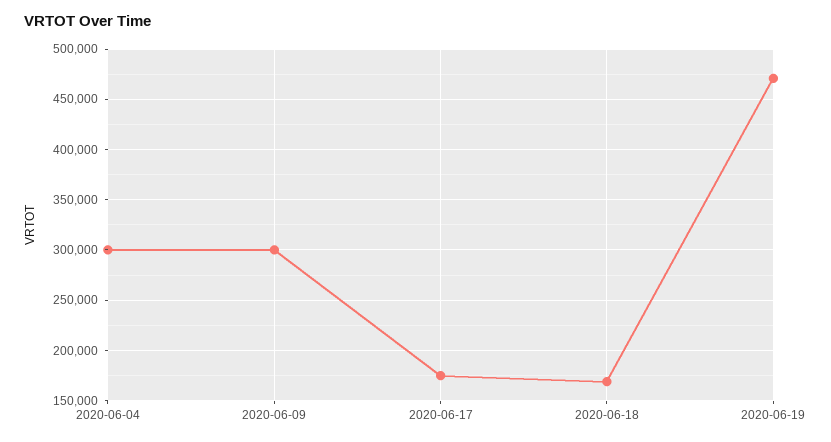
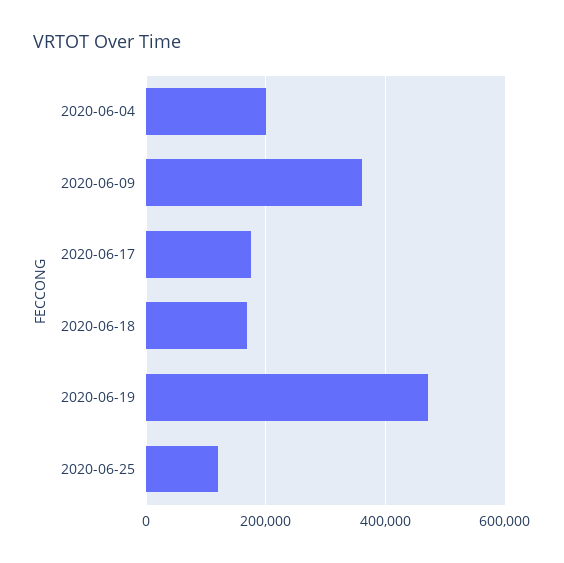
2020-06-04: 300000 -> 200000
2020-06-09: 300000 -> 360000
2020-06-25: none -> 120000

